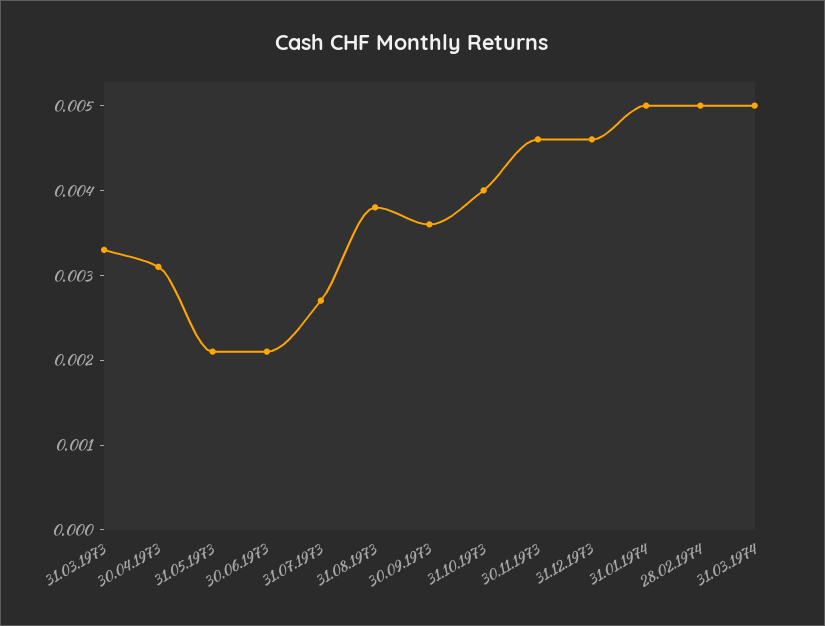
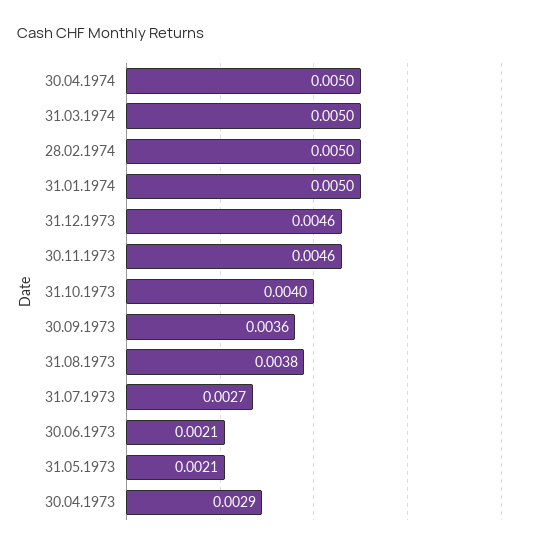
31.03.1973: 0.0033 -> none
30.04.1973: 0.0031 -> 0.0029
30.04.1974: none -> 0.005

